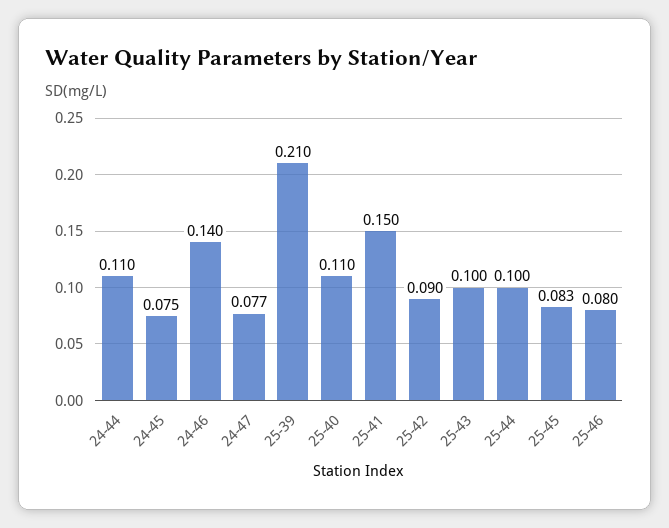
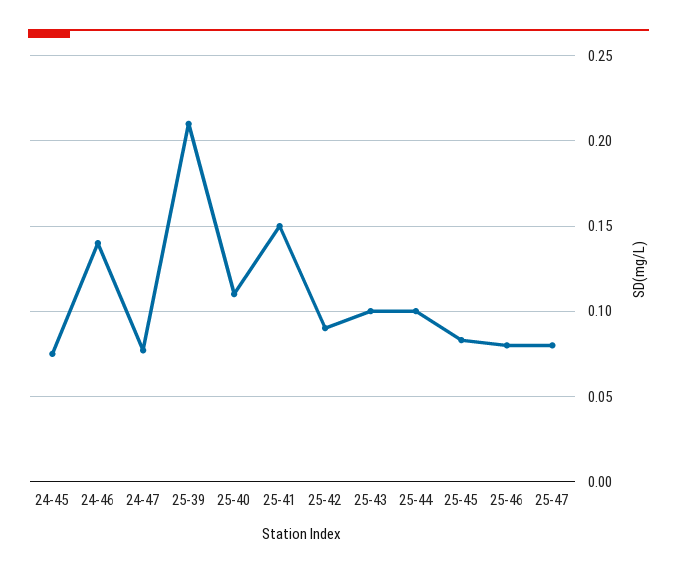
24-44: 0.11 -> none
25-47: none -> 0.08

